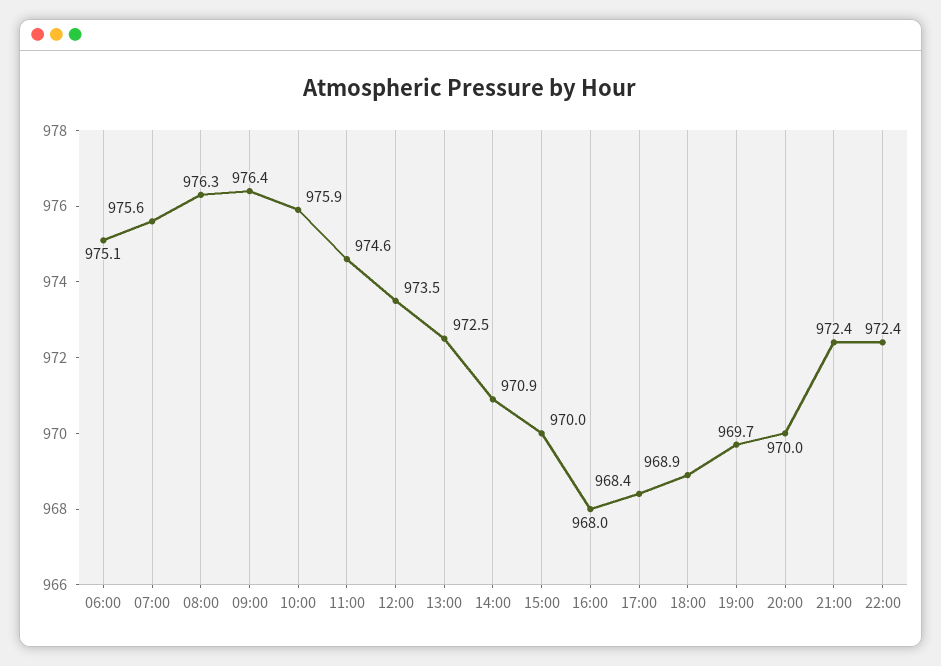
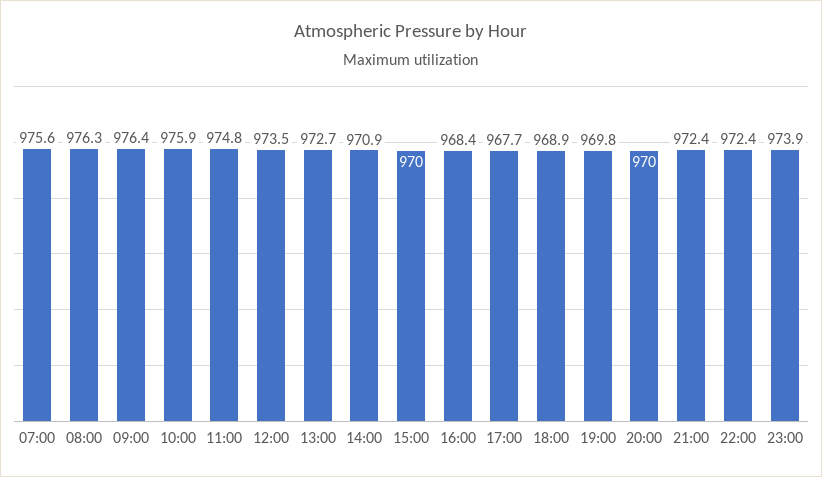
06:00: 975.1 -> none
11:00: 974.6 -> 974.8
13:00: 972.5 -> 972.7
16:00: 968 -> 968.4
17:00: 968.4 -> 967.7
19:00: 969.7 -> 969.8
23:00: none -> 973.9

